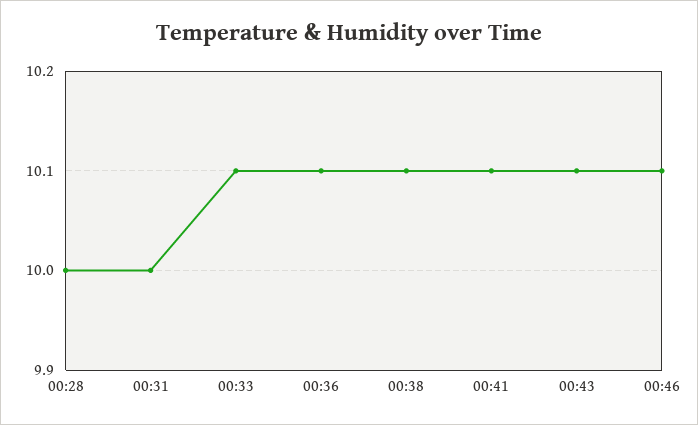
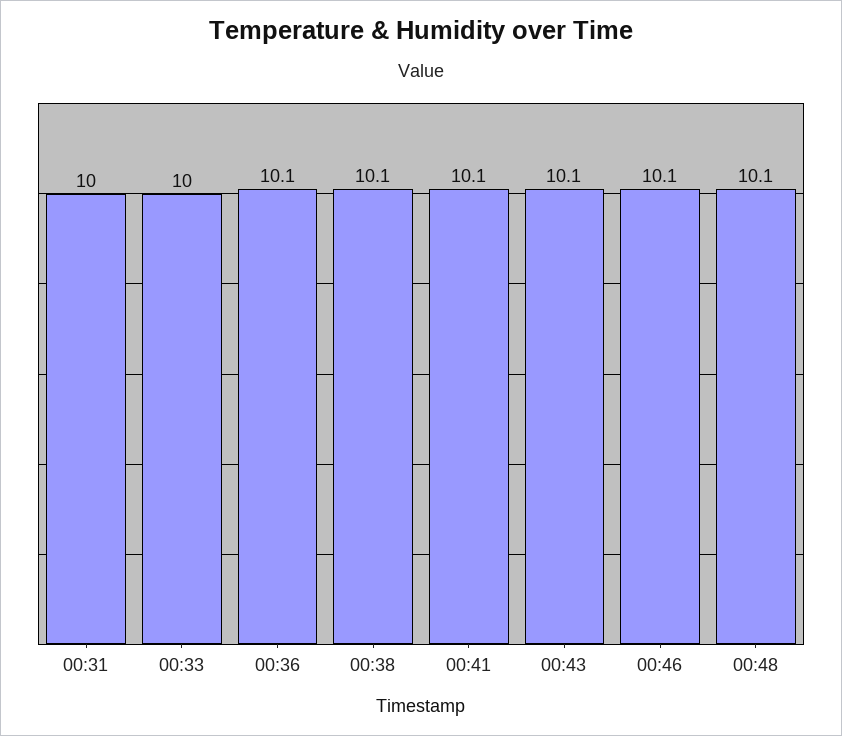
00:28: 10 -> none
00:33: 10.1 -> 10
00:48: none -> 10.1

